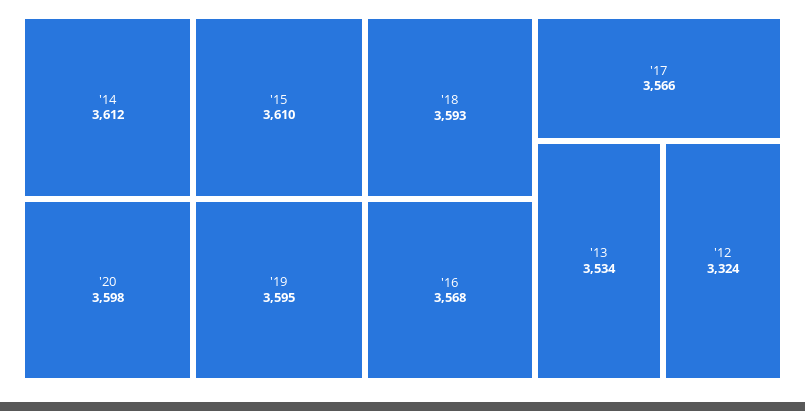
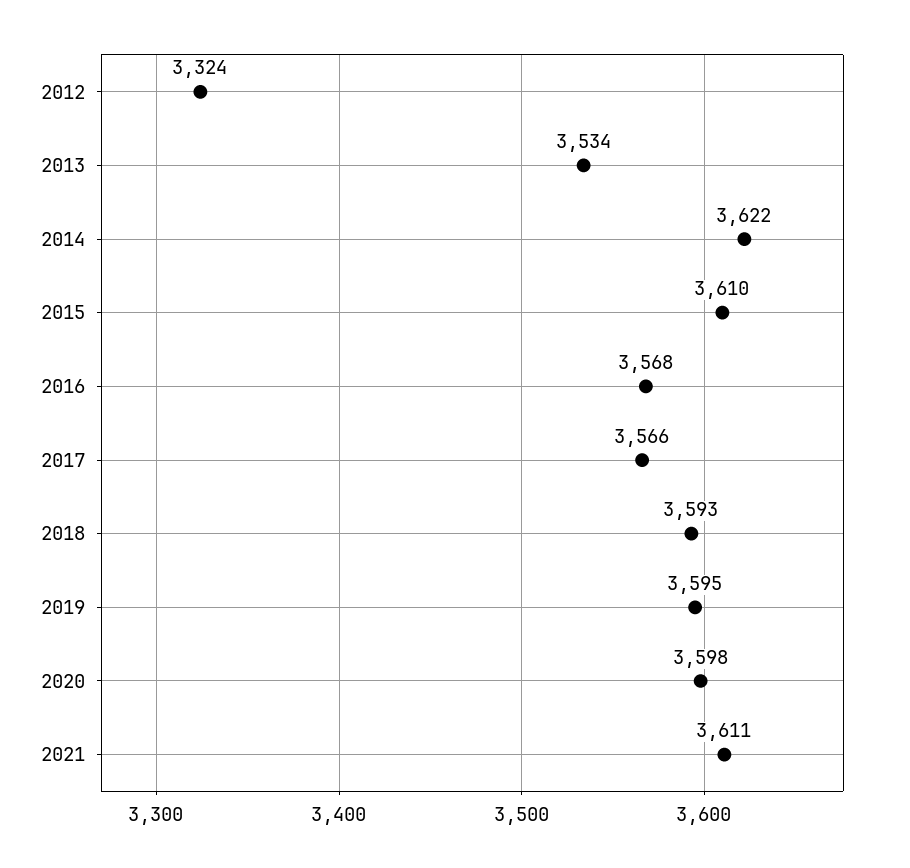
'14: 3612 -> 3622
2021: none -> 3611

